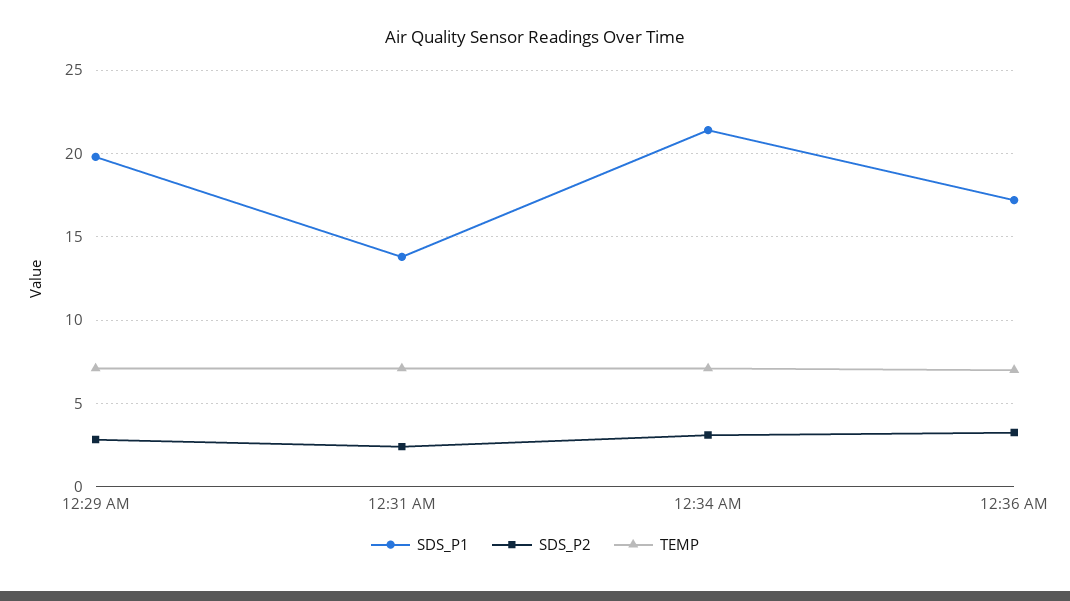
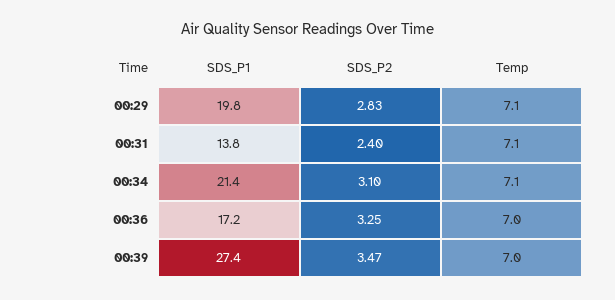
SDS_P1, 00:39: none -> 27.4
SDS_P2, 00:39: none -> 3.47
TEMP, 00:39: none -> 7

